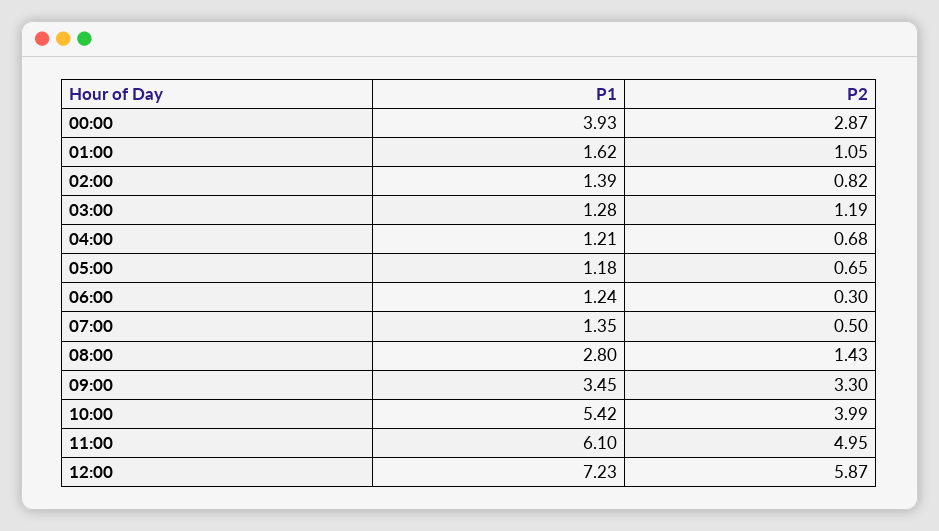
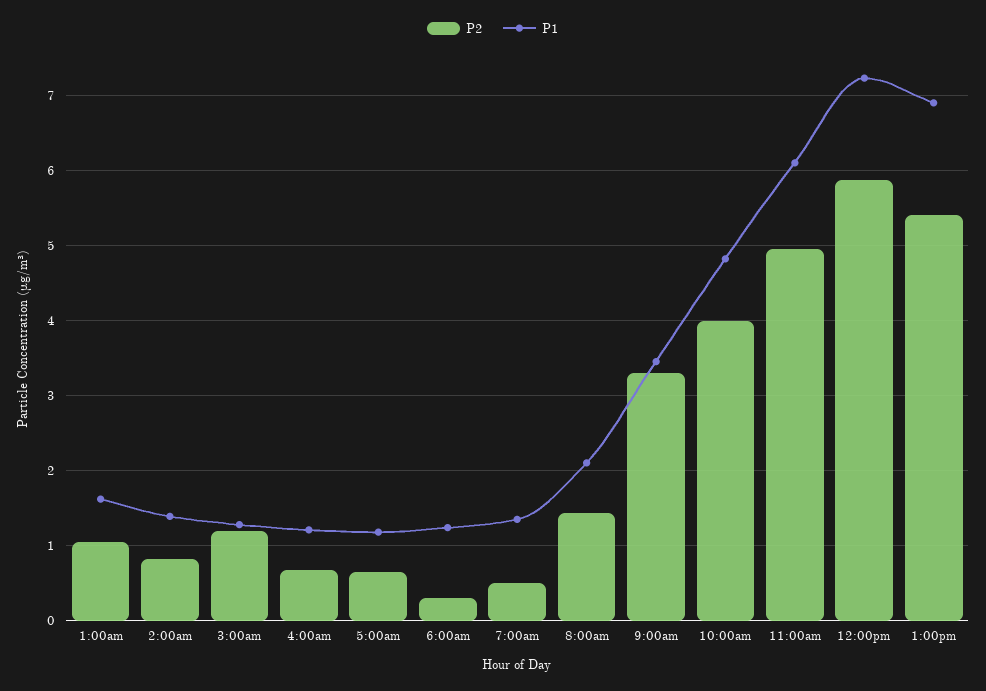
P1, 00:00: 3.93 -> none
P2, 00:00: 2.87 -> none
P1, 08:00: 2.8 -> 2.1
P1, 10:00: 5.42 -> 4.8
P2, 1:00pm: none -> 5.4
P1, 1:00pm: none -> 6.9

